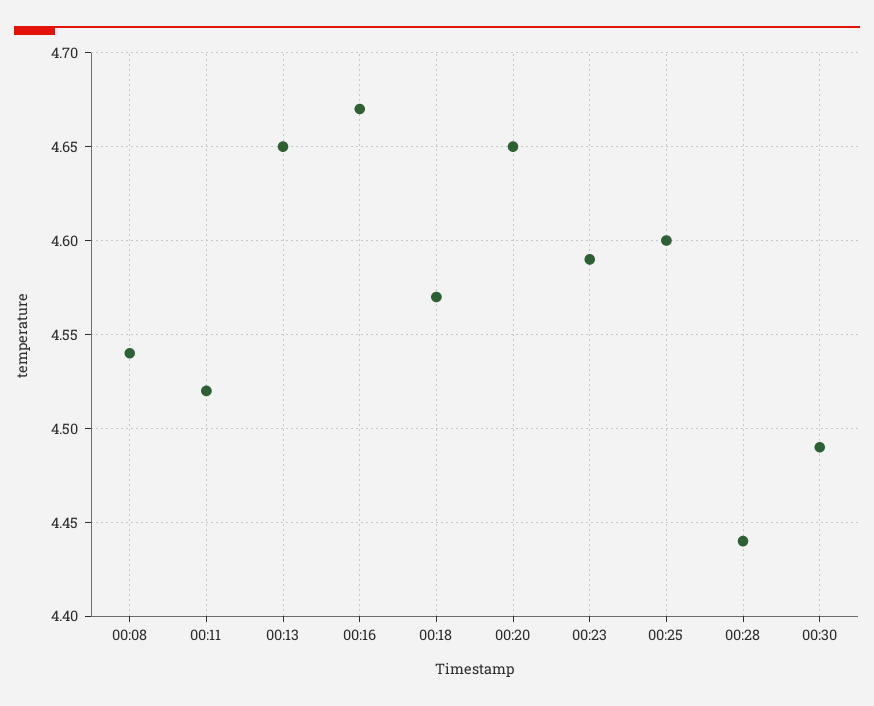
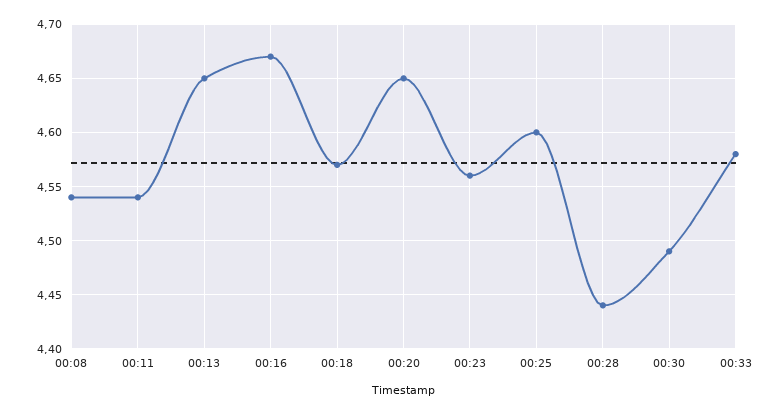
00:11: 4.52 -> 4.54
00:23: 4.59 -> 4.56
00:33: none -> 4.58

